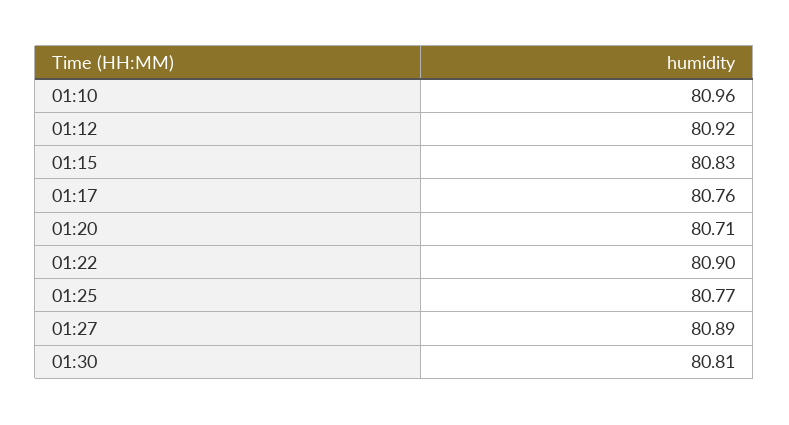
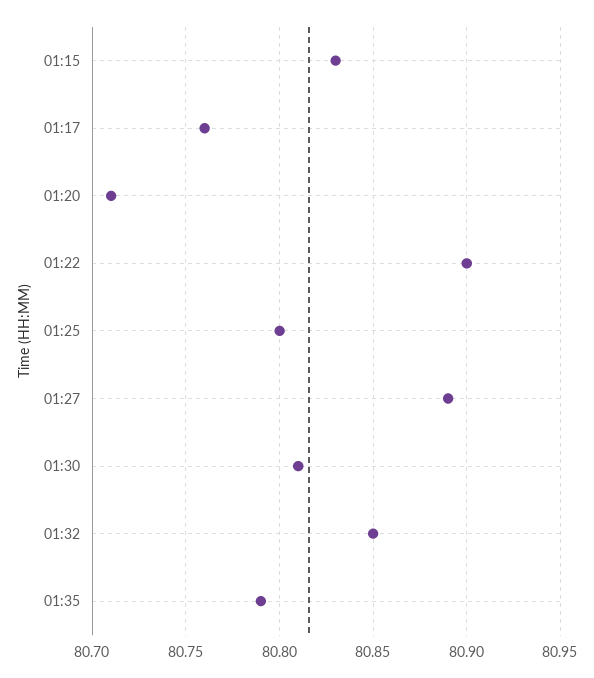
01:10: 80.96 -> none
01:12: 80.92 -> none
01:25: 80.77 -> 80.8
01:32: none -> 80.85
01:35: none -> 80.79

